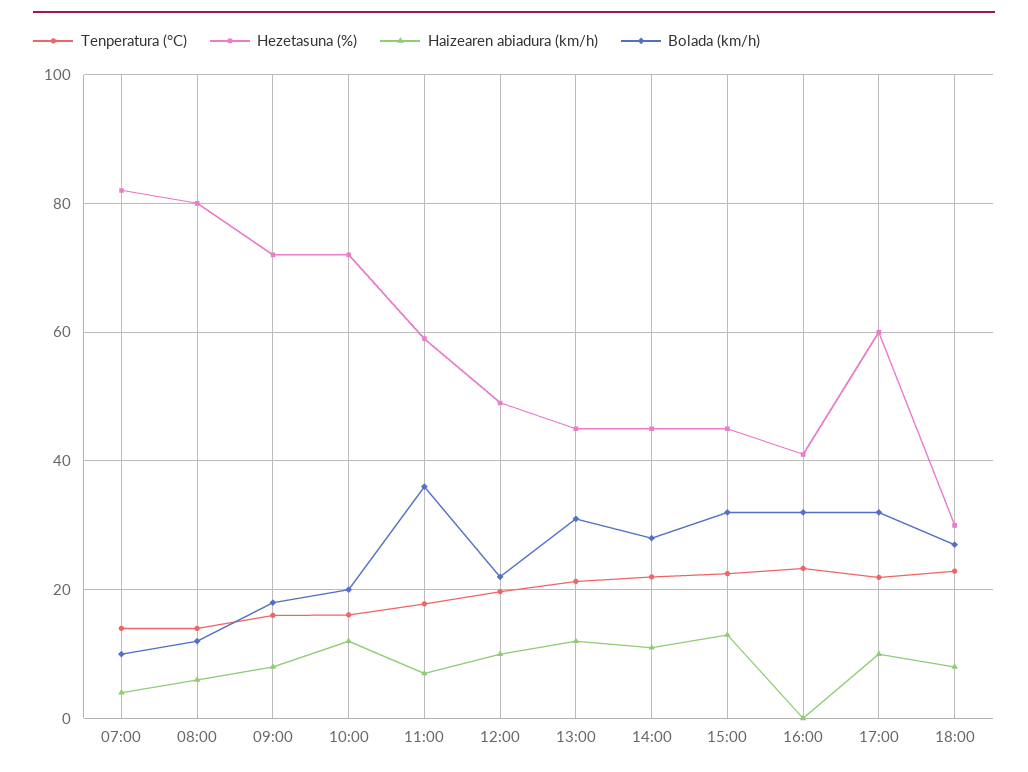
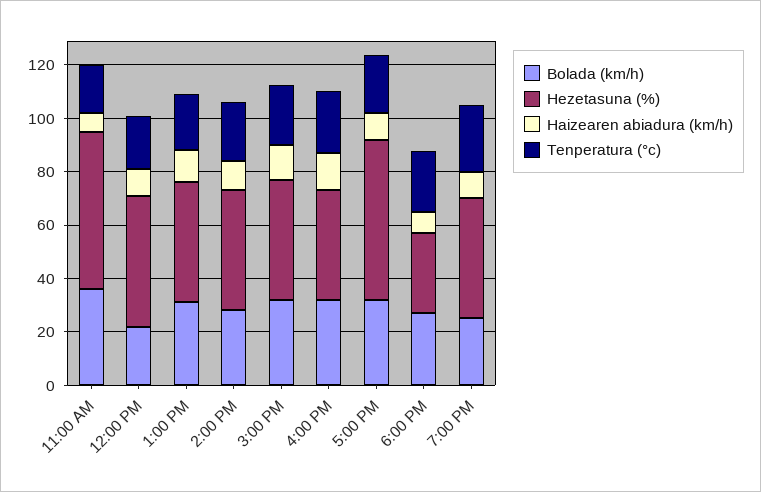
Tenperatura (°C), 07:00: 14 -> none
Hezetasuna (%), 07:00: 82 -> none
Haizearen abiadura (km/h), 07:00: 4 -> none
Bolada (km/h), 07:00: 10 -> none
Tenperatura (°C), 08:00: 14 -> none
Hezetasuna (%), 08:00: 80 -> none
Haizearen abiadura (km/h), 08:00: 6 -> none
Bolada (km/h), 08:00: 12 -> none
Tenperatura (°C), 09:00: 16 -> none
Hezetasuna (%), 09:00: 72 -> none
Haizearen abiadura (km/h), 09:00: 8 -> none
Bolada (km/h), 09:00: 18 -> none
Tenperatura (°C), 10:00: 16 -> none
Hezetasuna (%), 10:00: 72 -> none
Haizearen abiadura (km/h), 10:00: 12 -> none
Bolada (km/h), 10:00: 20 -> none
Haizearen abiadura (km/h), 16:00: 0 -> 15
Bolada (km/h), 7:00 PM: none -> 25
Hezetasuna (%), 7:00 PM: none -> 45
Haizearen abiadura (km/h), 7:00 PM: none -> 10
Tenperatura (°C), 7:00 PM: none -> 25

